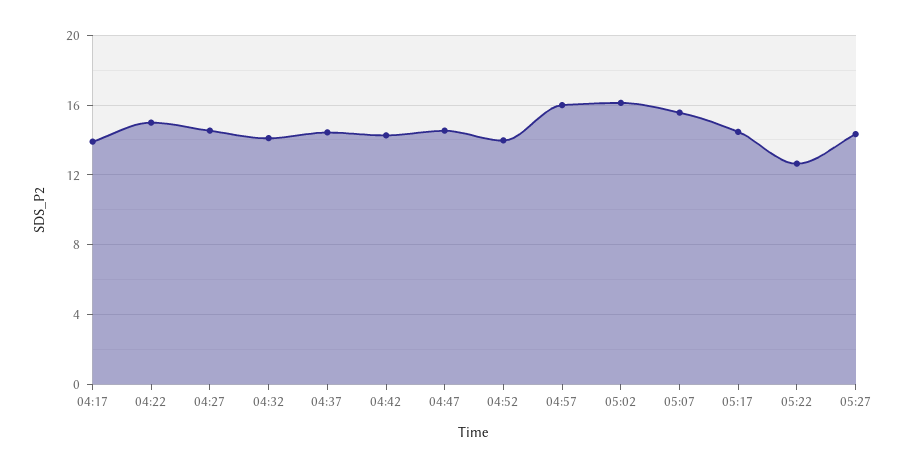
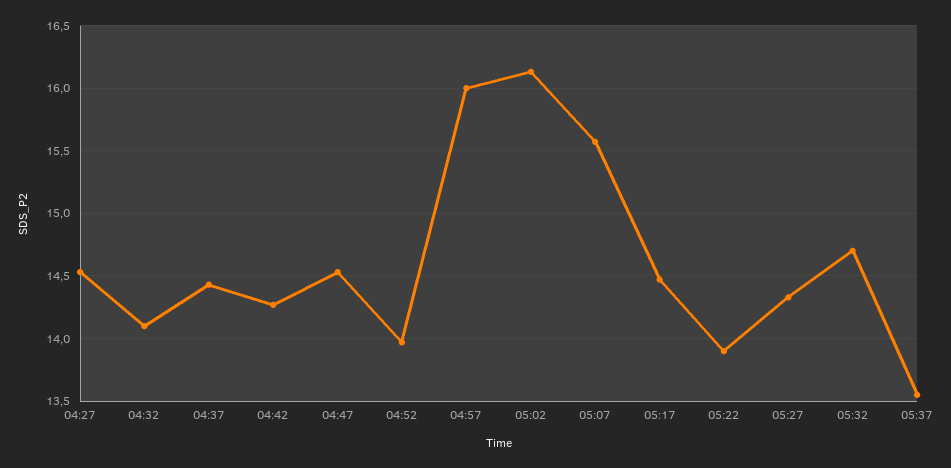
04:17: 14 -> none
04:22: 15 -> none
05:22: 12.5 -> 13.9
05:32: none -> 14.7
05:37: none -> 13.55

